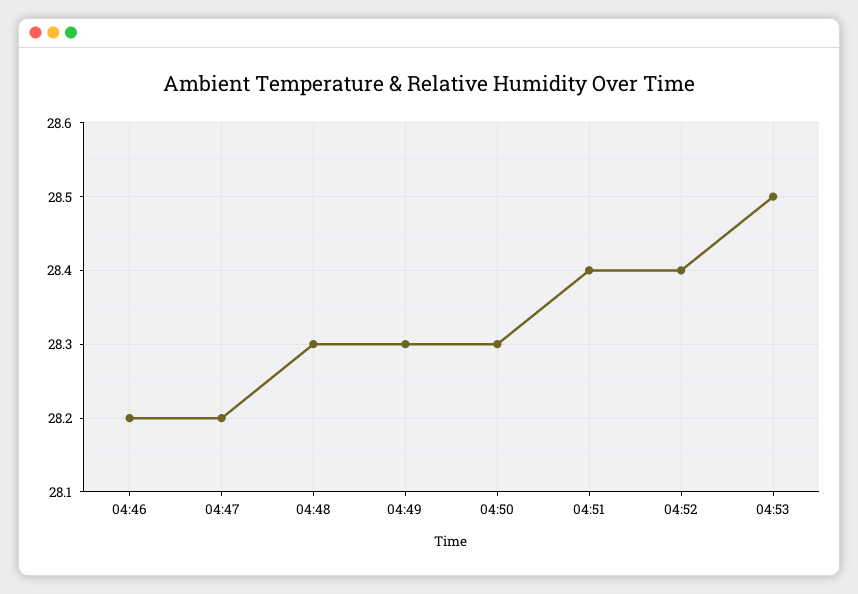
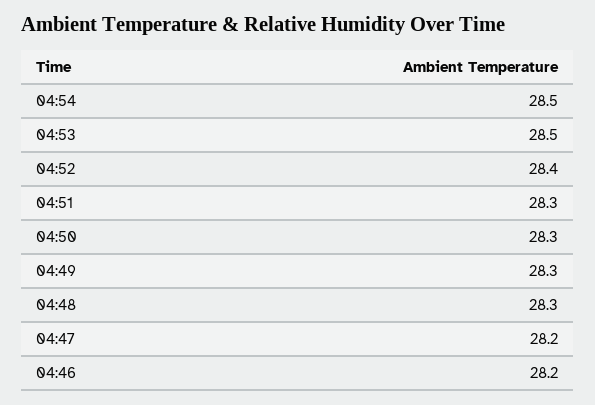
04:51: 28.4 -> 28.3
04:54: none -> 28.5

